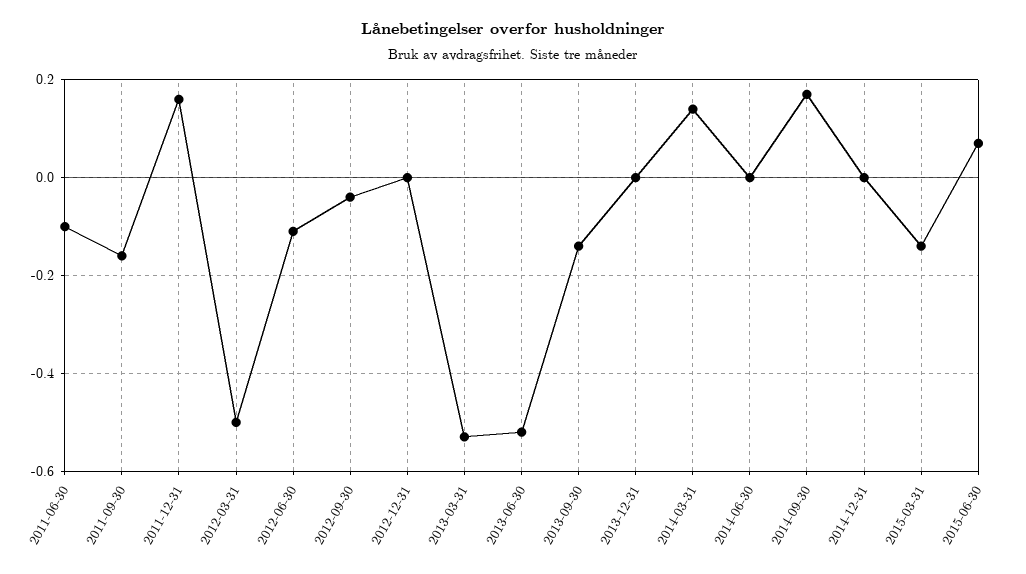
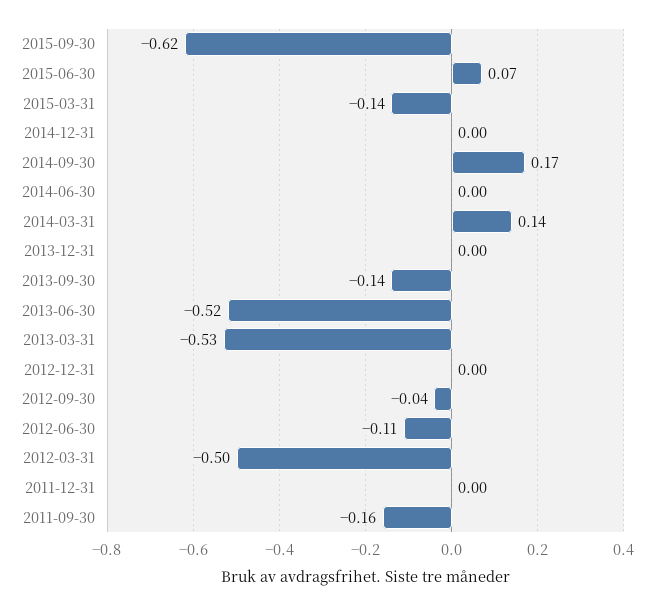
2011-06-30: -0.1 -> none
2011-12-31: 0.15 -> 0
2015-09-30: none -> -0.62

